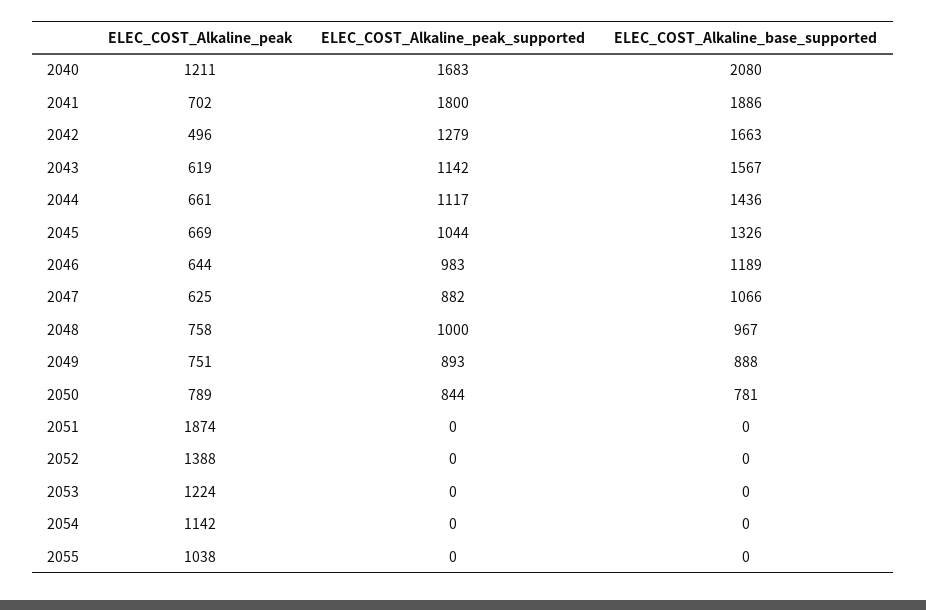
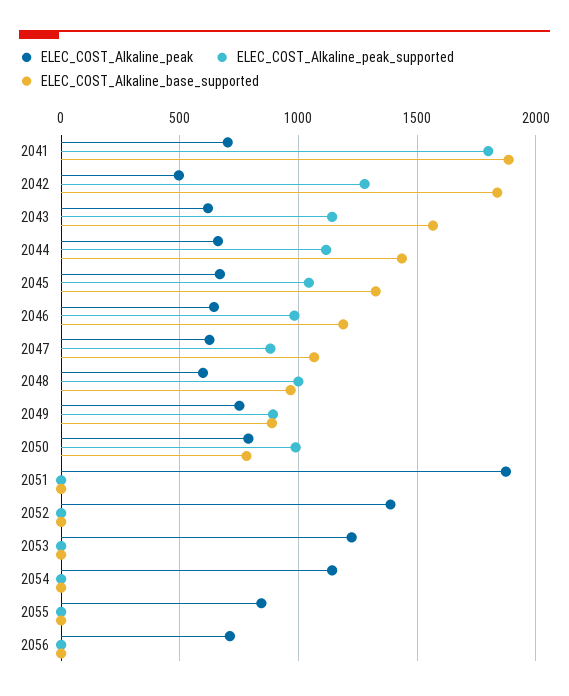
ELEC_COST_Alkaline_peak, 2040: 1211 -> none
ELEC_COST_Alkaline_peak_supported, 2040: 1683 -> none
ELEC_COST_Alkaline_base_supported, 2040: 2080 -> none
ELEC_COST_Alkaline_base_supported, 2042: 1663 -> 1850
ELEC_COST_Alkaline_peak, 2048: 758 -> 600
ELEC_COST_Alkaline_peak_supported, 2050: 844 -> 1000
ELEC_COST_Alkaline_peak, 2055: 1038 -> 850
ELEC_COST_Alkaline_peak, 2056: none -> 700
ELEC_COST_Alkaline_peak_supported, 2056: none -> 0
ELEC_COST_Alkaline_base_supported, 2056: none -> 0

